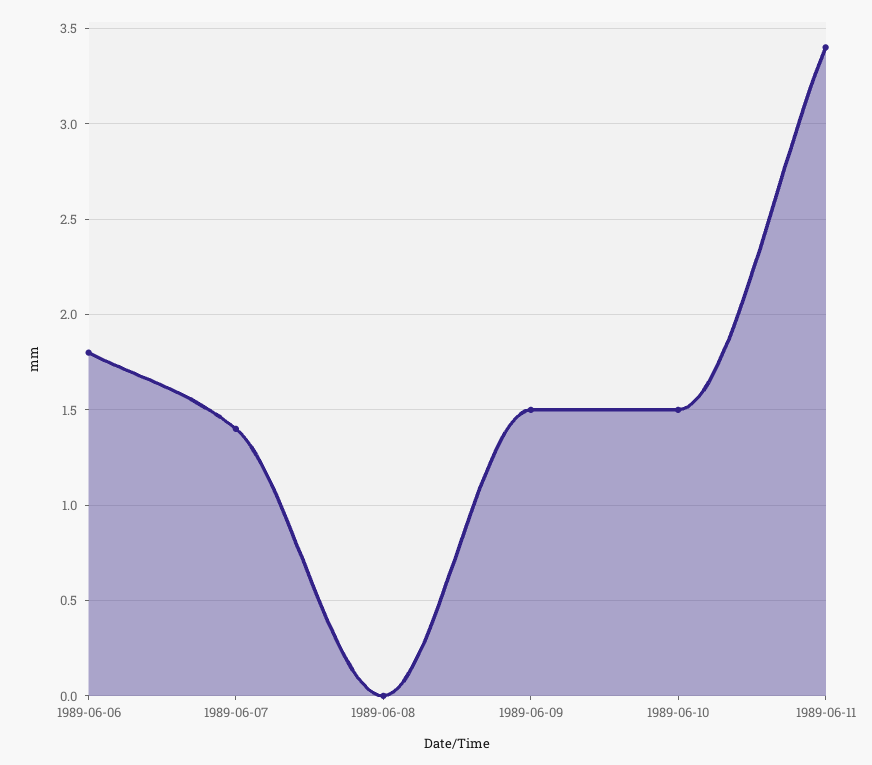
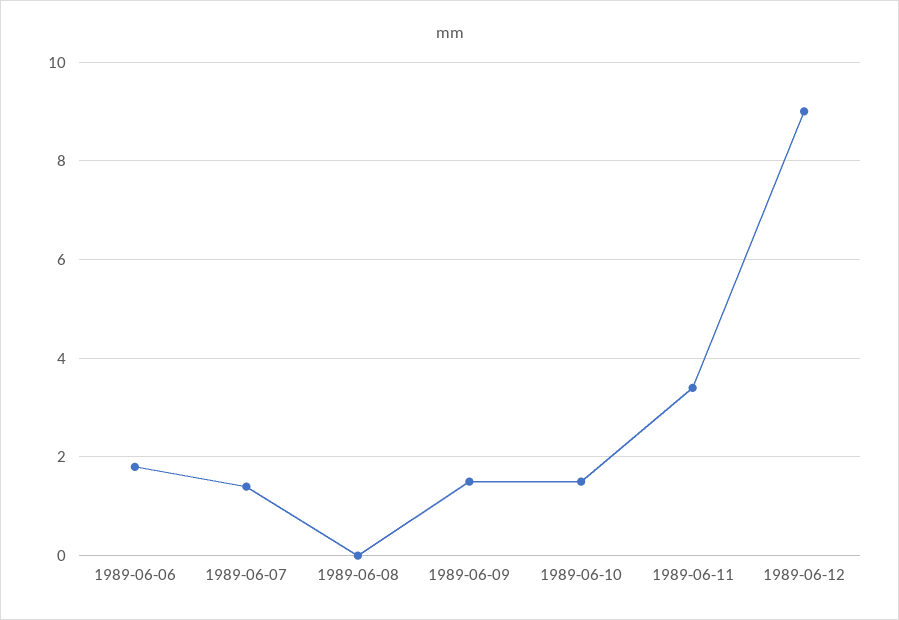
1989-06-12: none -> 9

